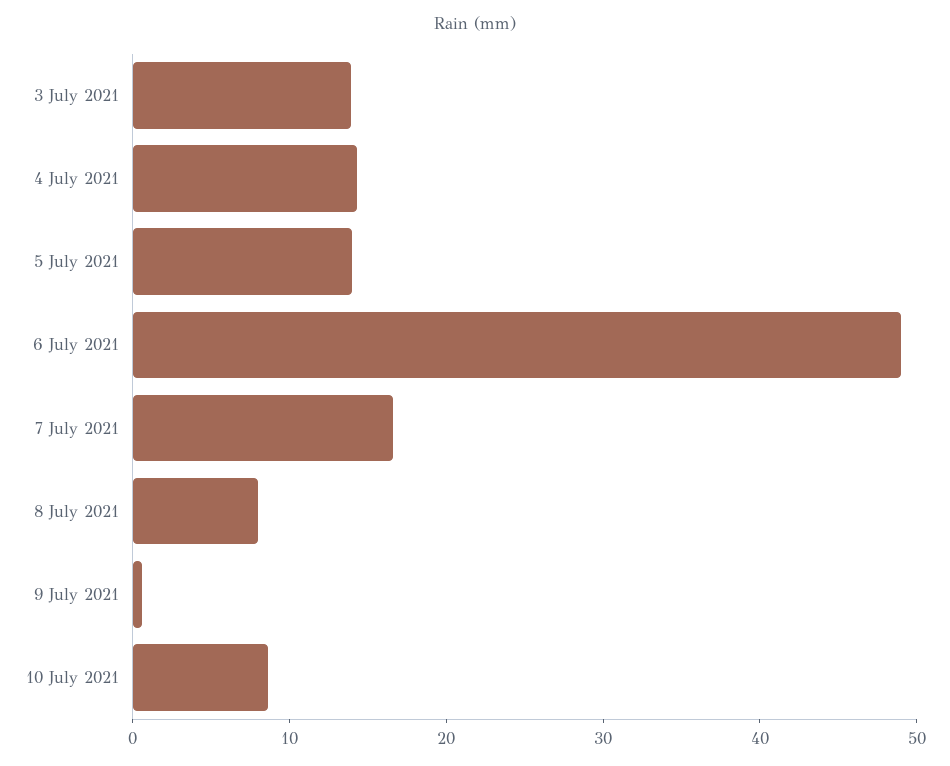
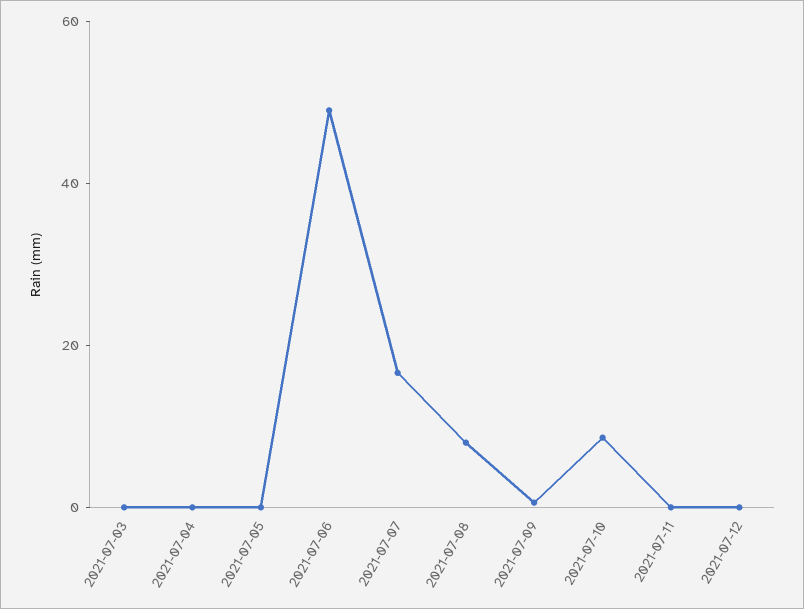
3 July 2021: 14 -> 0
4 July 2021: 14 -> 0
5 July 2021: 14 -> 0
2021-07-11: none -> 0
2021-07-12: none -> 0

